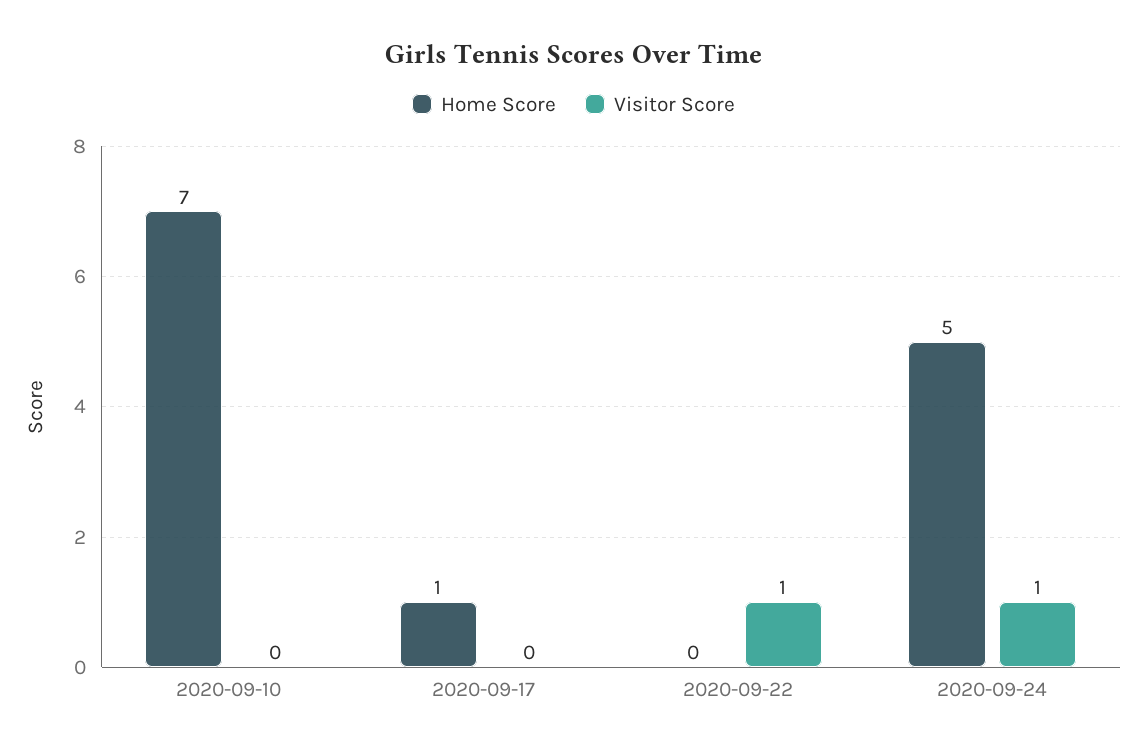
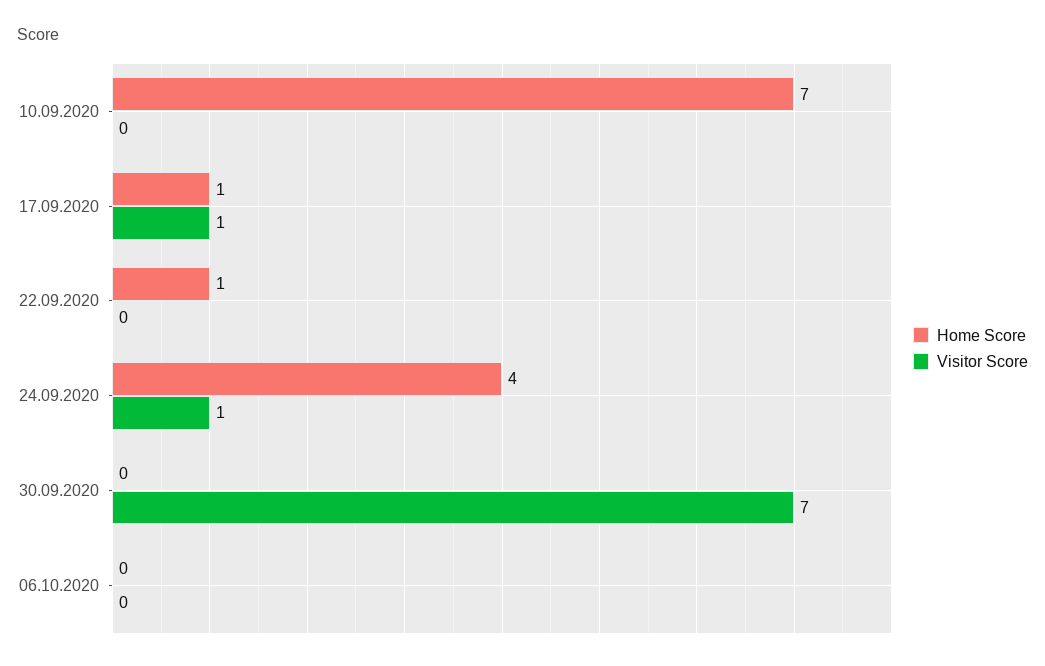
Visitor Score, 2020-09-17: 0 -> 1
Home Score, 2020-09-22: 0 -> 1
Visitor Score, 2020-09-22: 1 -> 0
Home Score, 2020-09-24: 5 -> 4
Home Score, 30.09.2020: none -> 0
Visitor Score, 30.09.2020: none -> 7
Home Score, 06.10.2020: none -> 0
Visitor Score, 06.10.2020: none -> 0

